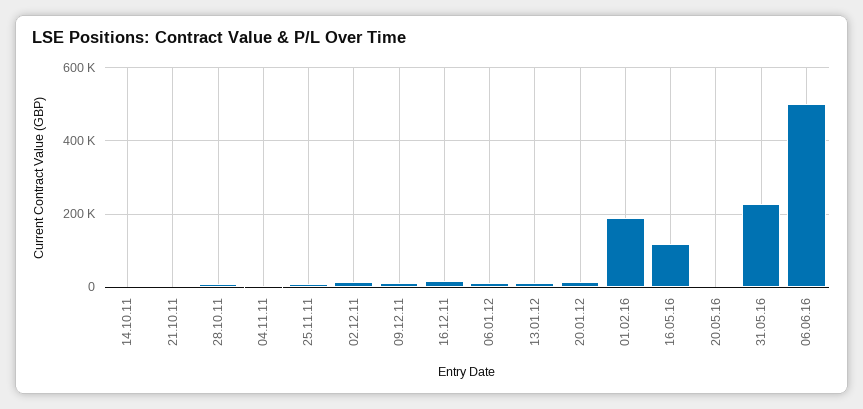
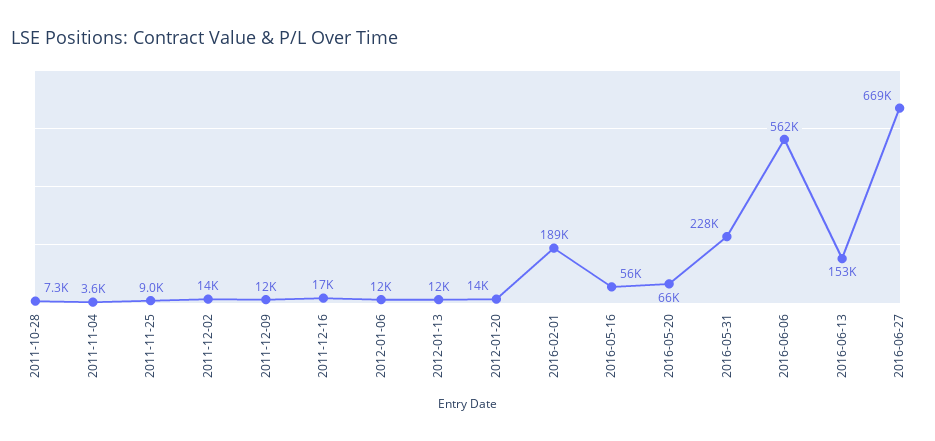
14.10.11: 0 -> none
21.10.11: 0 -> none
16.05.16: 120000 -> 56000
20.05.16: 0 -> 66000
06.06.16: 500000 -> 562000
2016-06-13: none -> 153000
2016-06-27: none -> 669000

